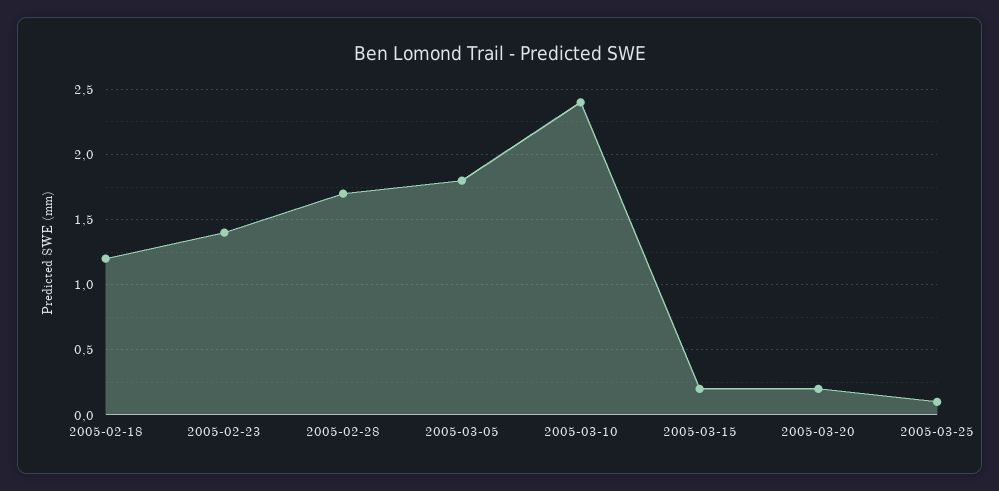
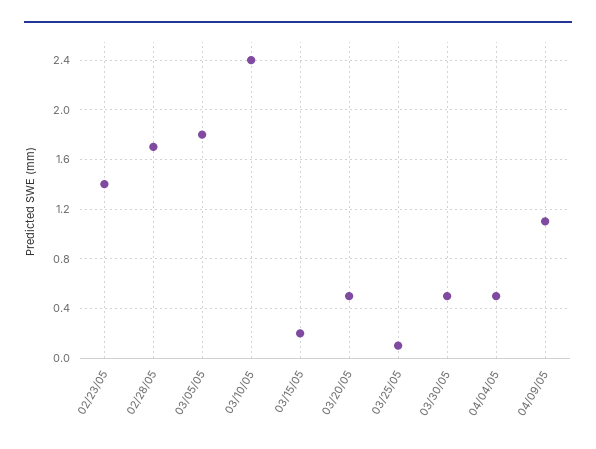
2005-02-18: 1.2 -> none
2005-03-20: 0.2 -> 0.5
03/30/05: none -> 0.5
04/04/05: none -> 0.5
04/09/05: none -> 1.1

